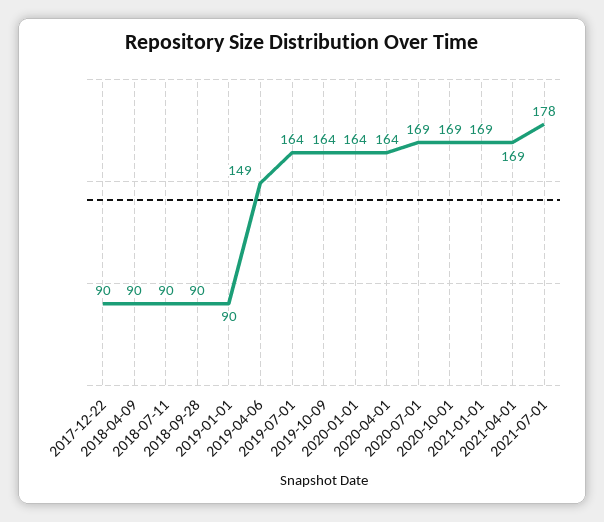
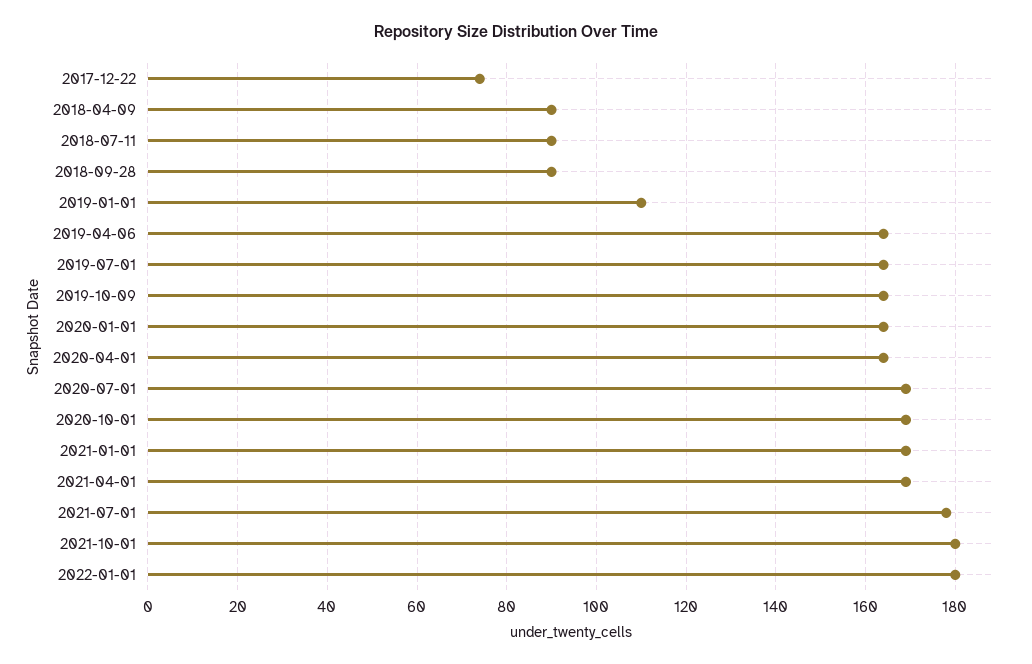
2017-12-22: 90 -> 75
2019-01-01: 90 -> 110
2019-04-06: 149 -> 165
2021-10-01: none -> 180
2022-01-01: none -> 180

